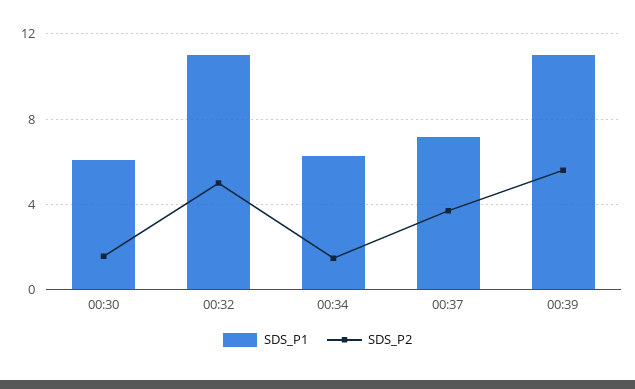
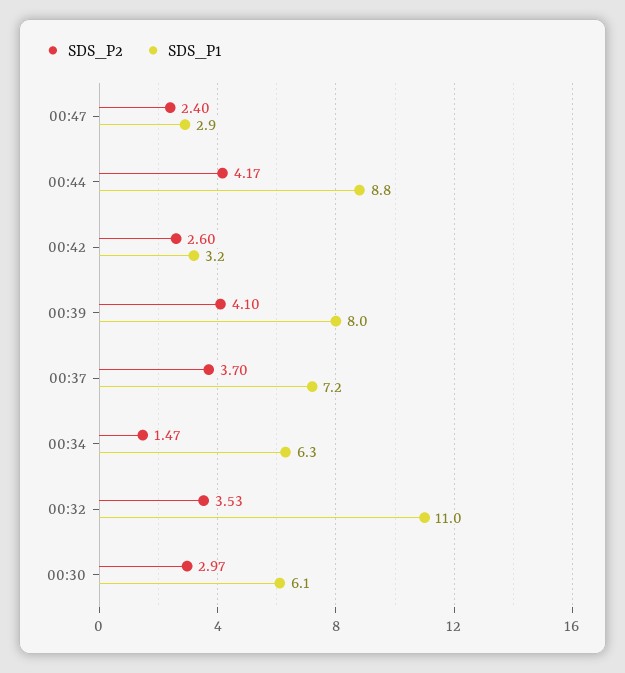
SDS_P2, 00:30: 1.5 -> 2.97
SDS_P2, 00:32: 5 -> 3.53
SDS_P1, 00:39: 11 -> 8
SDS_P2, 00:39: 5.5 -> 4.1
SDS_P2, 00:47: none -> 2.4
SDS_P1, 00:47: none -> 2.9
SDS_P2, 00:44: none -> 4.17
SDS_P1, 00:44: none -> 8.8
SDS_P2, 00:42: none -> 2.6
SDS_P1, 00:42: none -> 3.2

